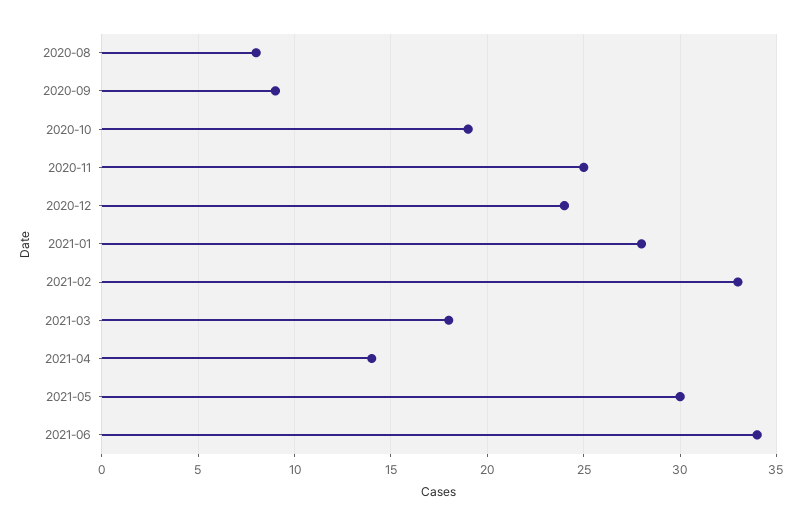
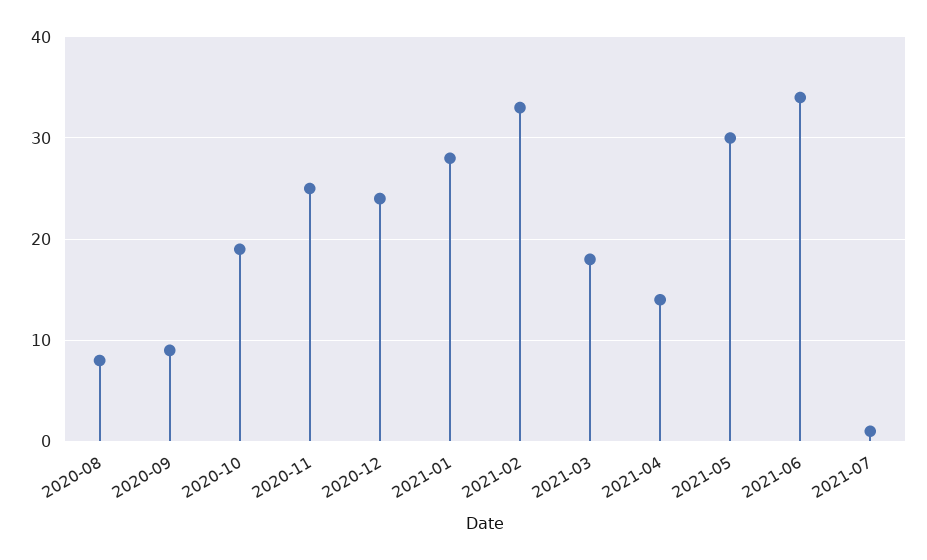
2021-07: none -> 1

